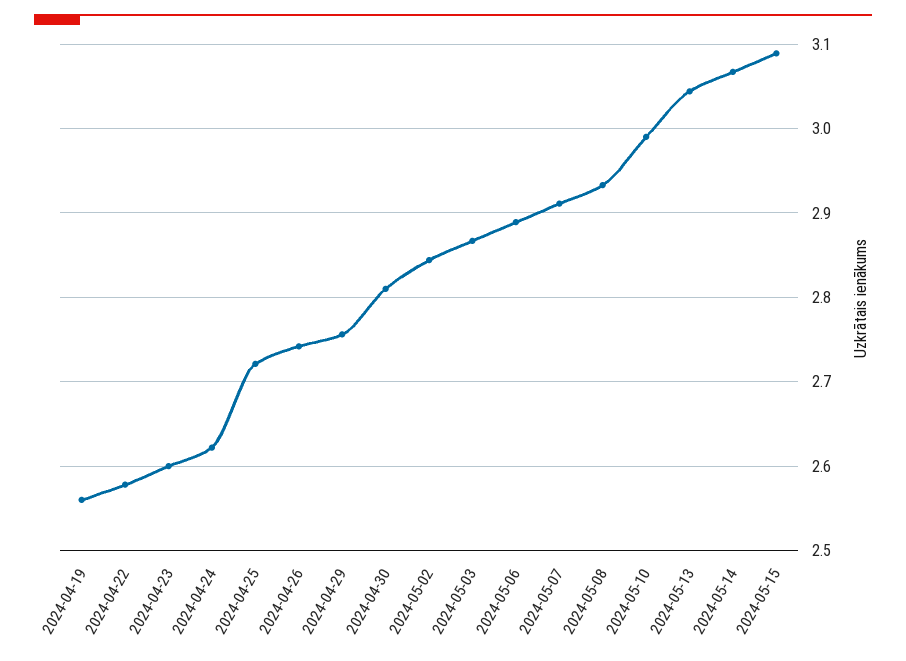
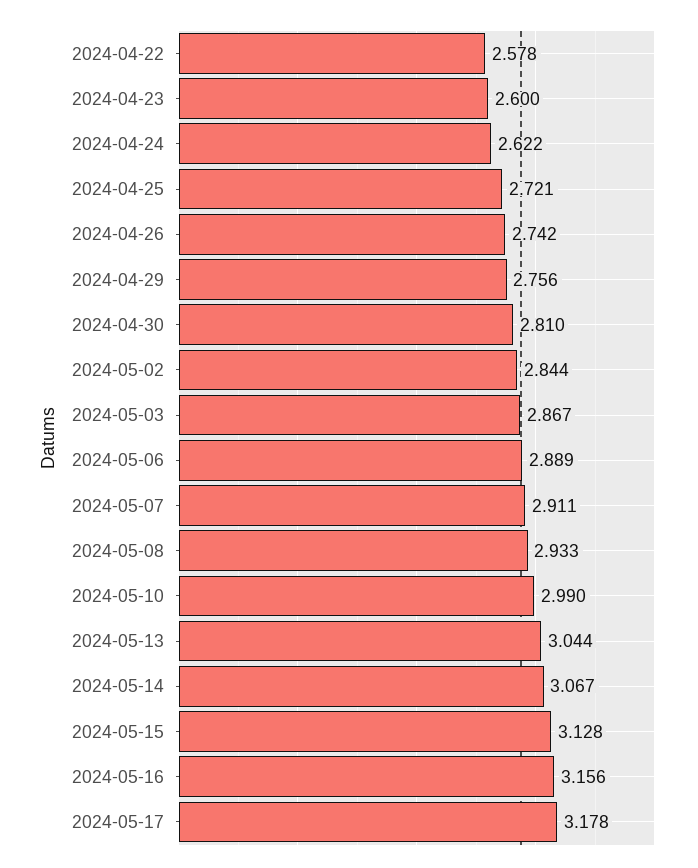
2024-04-19: 2.56 -> none
2024-05-15: 3.09 -> 3.128
2024-05-16: none -> 3.156
2024-05-17: none -> 3.178

